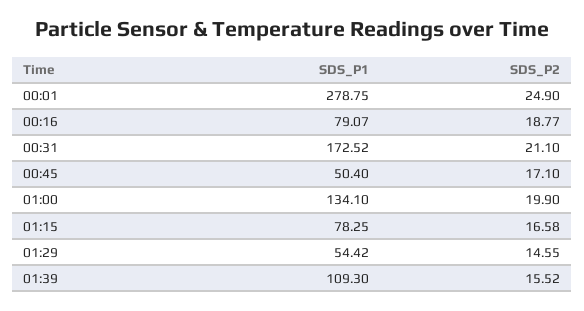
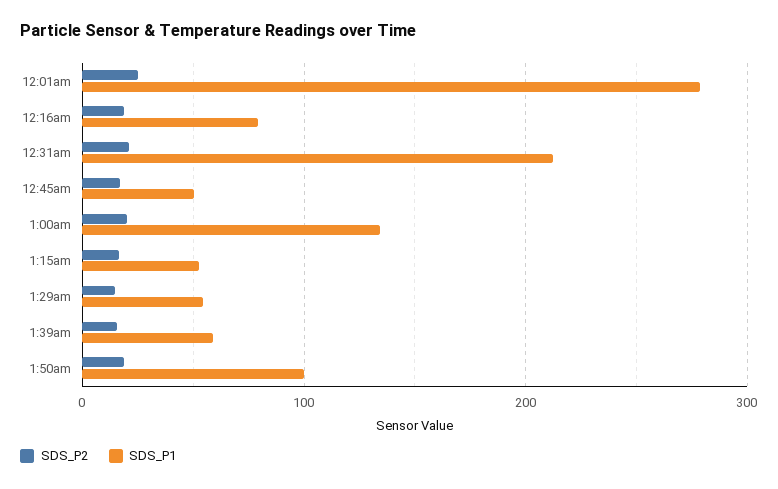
SDS_P1, 00:31: 172.52 -> 210
SDS_P1, 01:15: 78.25 -> 50
SDS_P1, 01:39: 109.3 -> 60
SDS_P2, 1:50am: none -> 20
SDS_P1, 1:50am: none -> 100

